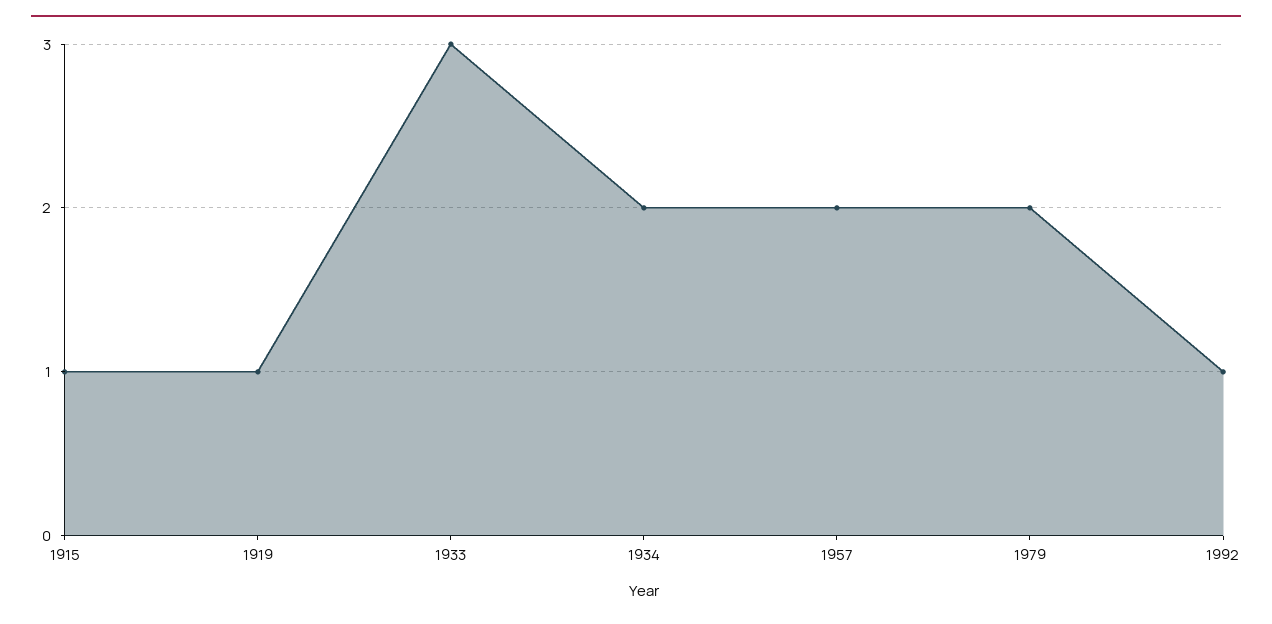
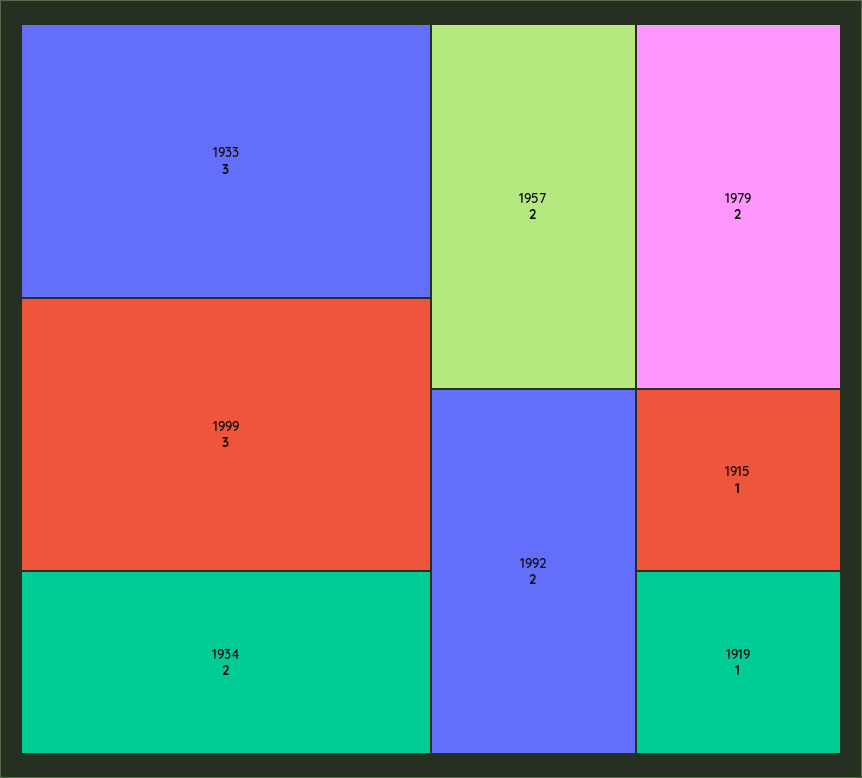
1992: 1 -> 2
1999: none -> 3

